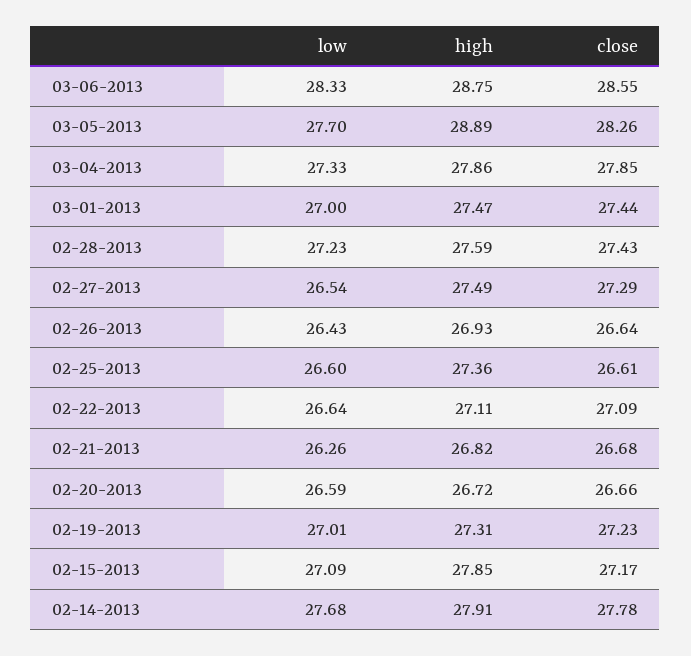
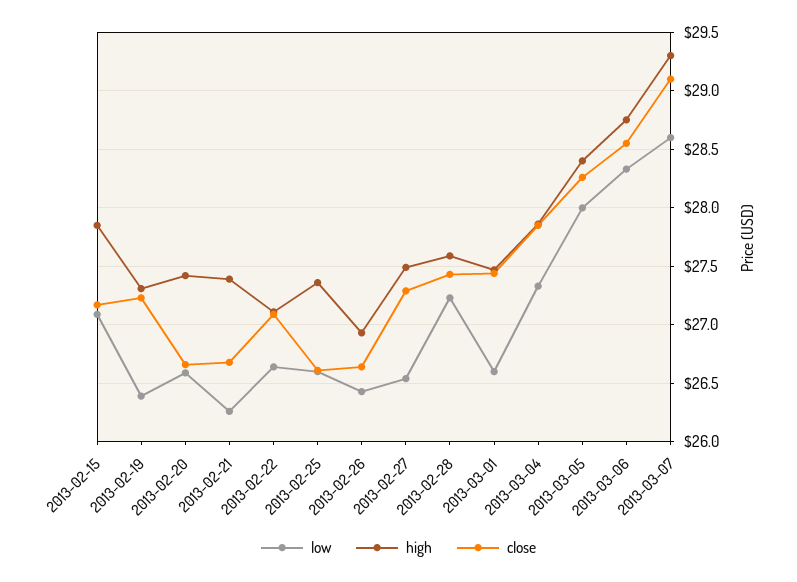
low, 03-05-2013: 27.7 -> 28
high, 03-05-2013: 28.89 -> 28.4
low, 03-01-2013: 27 -> 26.6
high, 02-21-2013: 26.82 -> 27.4
high, 02-20-2013: 26.72 -> 27.4
low, 02-19-2013: 27.01 -> 26.4
low, 02-14-2013: 27.68 -> none
high, 02-14-2013: 27.91 -> none
close, 02-14-2013: 27.78 -> none
low, 2013-03-07: none -> 28.6
high, 2013-03-07: none -> 29.3
close, 2013-03-07: none -> 29.1

